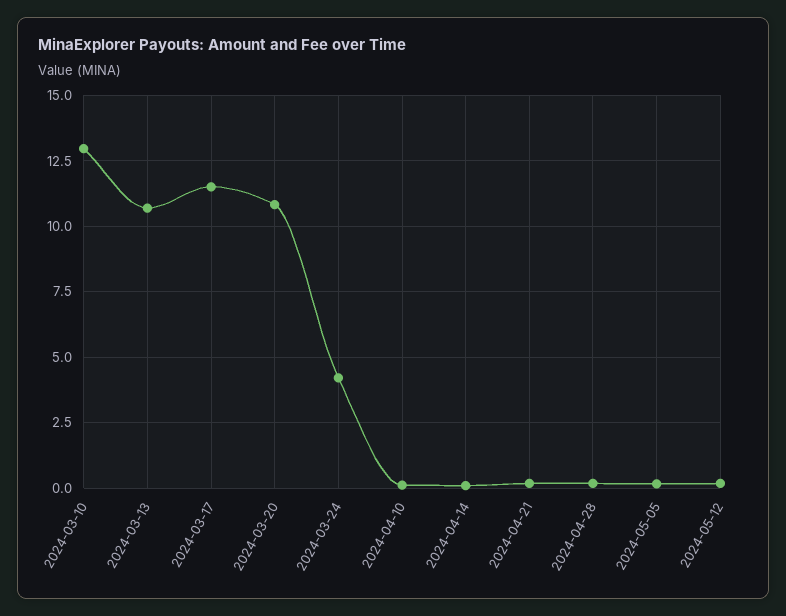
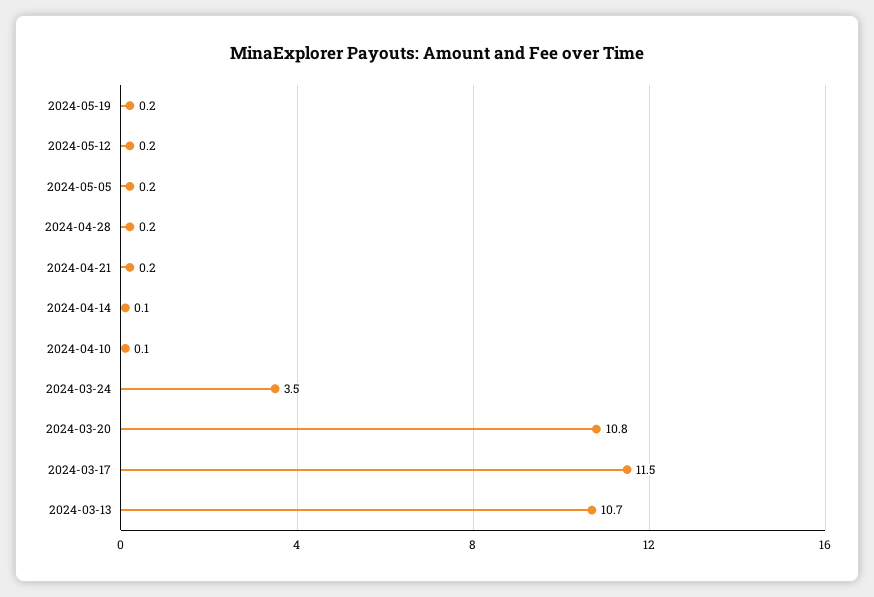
2024-03-10: 13 -> none
2024-03-24: 4.25 -> 3.5
2024-05-19: none -> 0.2

